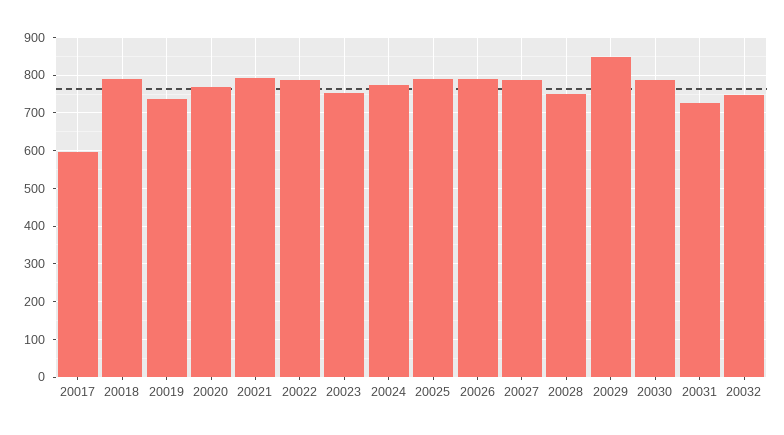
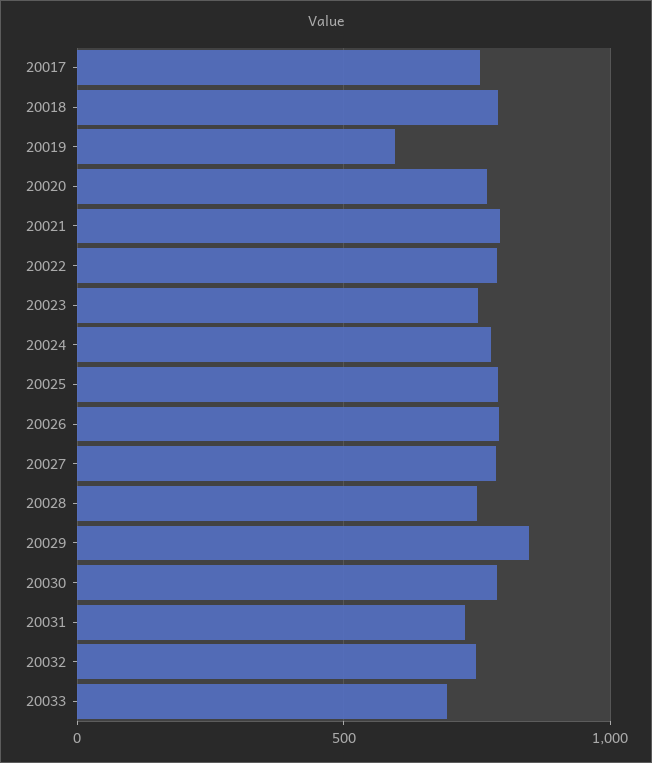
20017: 600 -> 750
20019: 740 -> 600
20033: none -> 700

